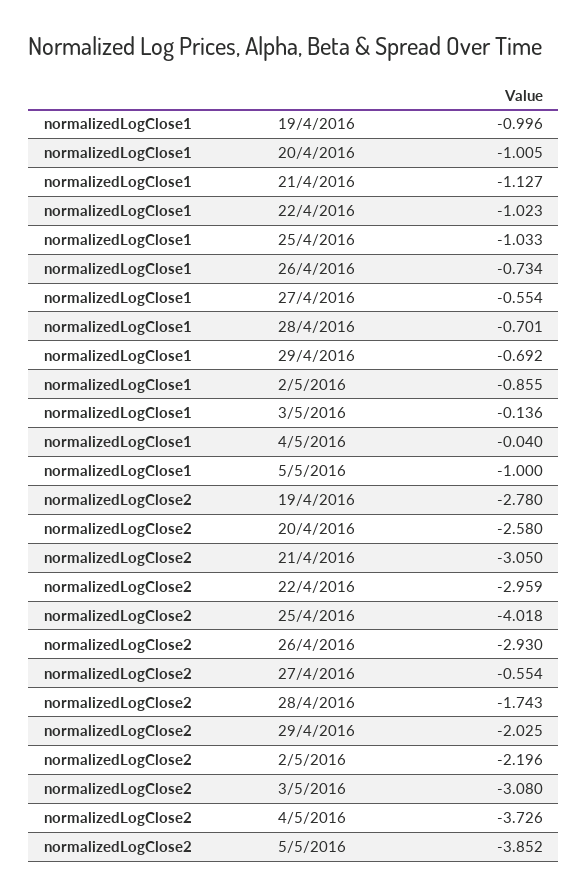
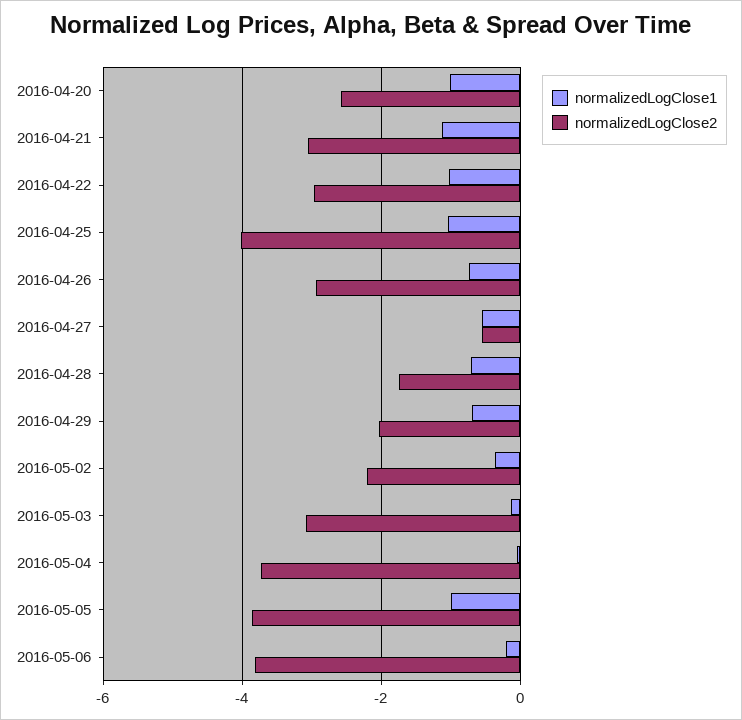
normalizedLogClose1, 19/4/2016: -0.996 -> none
normalizedLogClose1, 2/5/2016: -0.855 -> -0.4
normalizedLogClose2, 19/4/2016: -2.78 -> none
normalizedLogClose1, 2016-05-06: none -> -0.2
normalizedLogClose2, 2016-05-06: none -> -3.8

